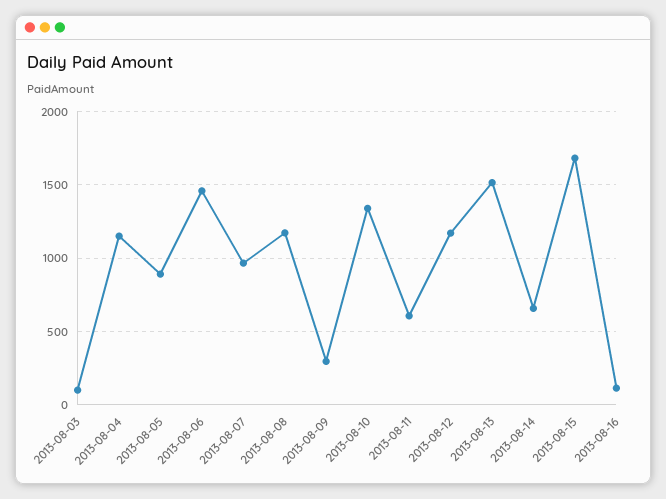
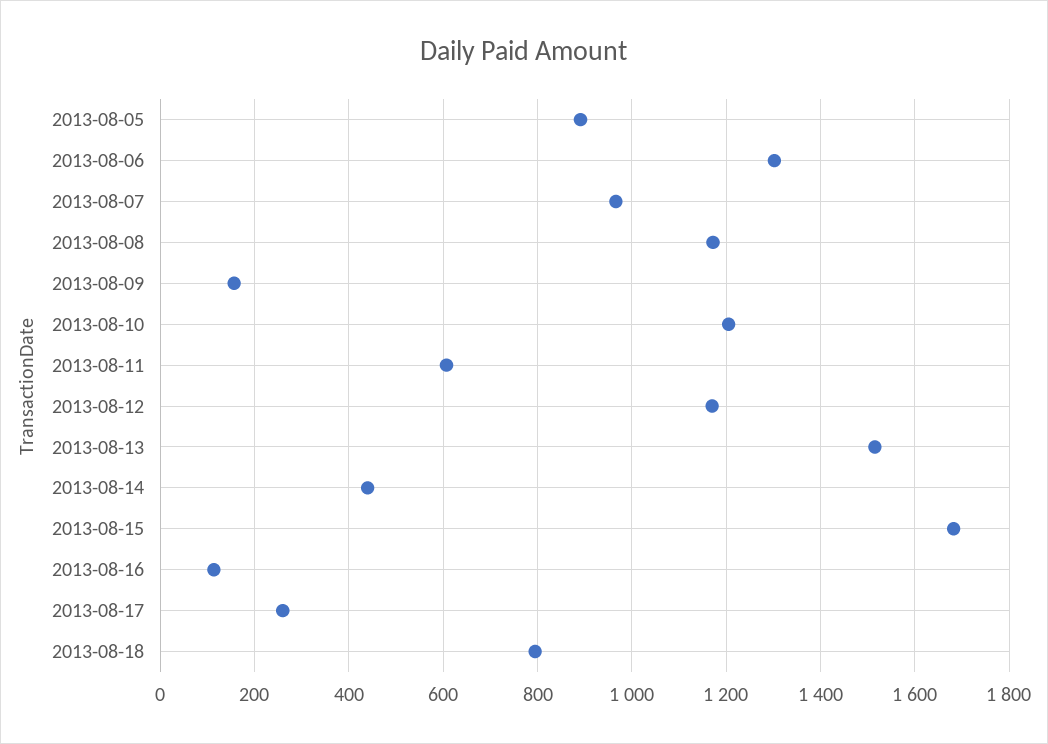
2013-08-03: 100 -> none
2013-08-04: 1150 -> none
2013-08-06: 1450 -> 1300
2013-08-09: 300 -> 160
2013-08-10: 1350 -> 1200
2013-08-14: 650 -> 440
2013-08-17: none -> 260
2013-08-18: none -> 800

